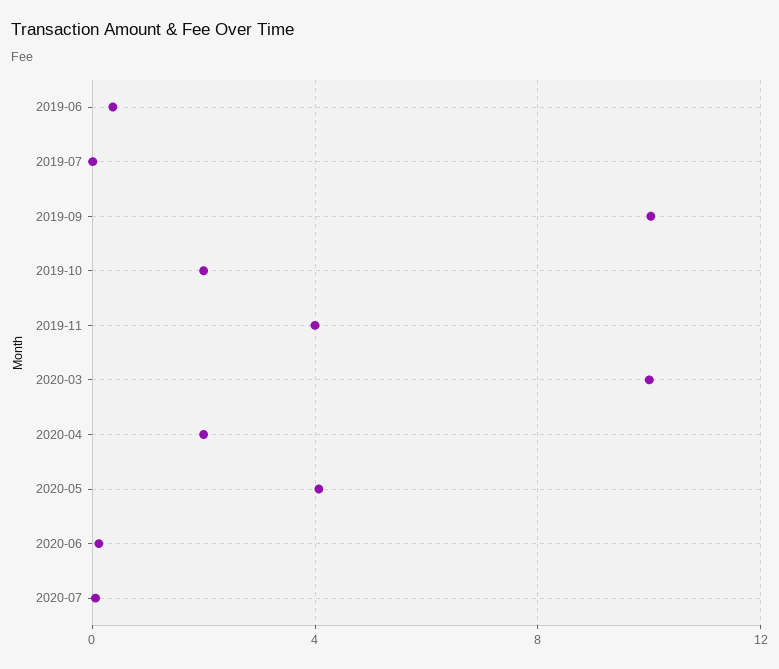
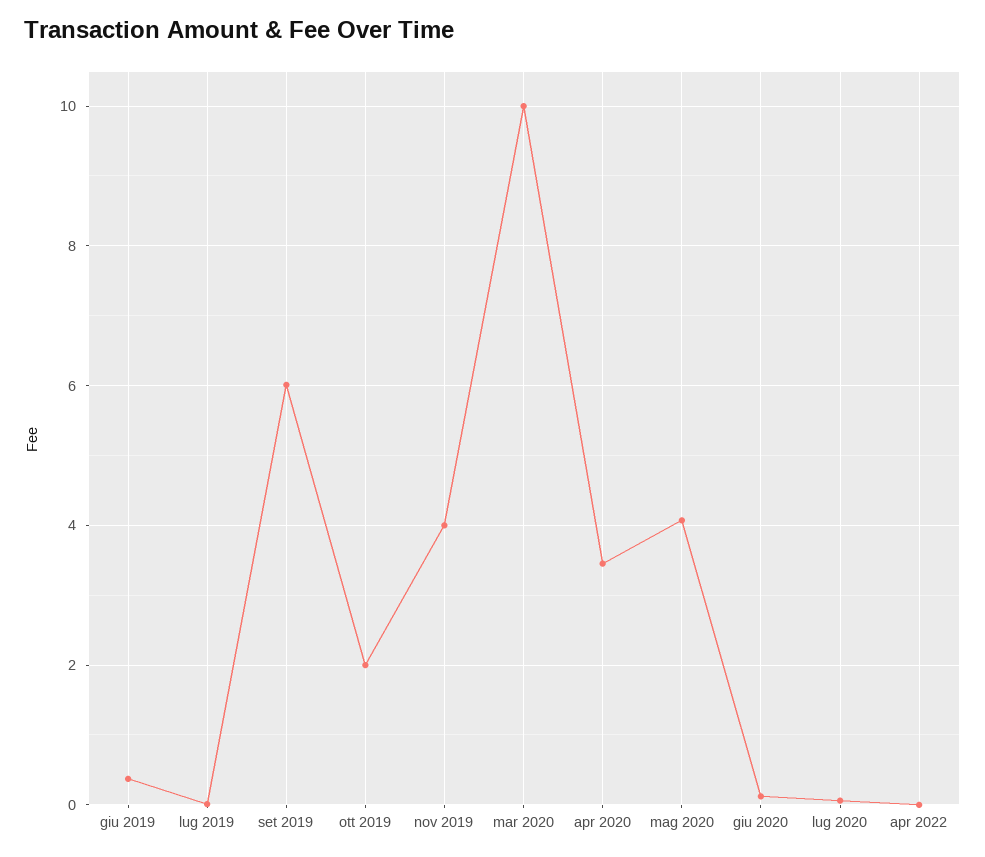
2019-09: 10 -> 6
2020-04: 2 -> 3.4
apr 2022: none -> 0

